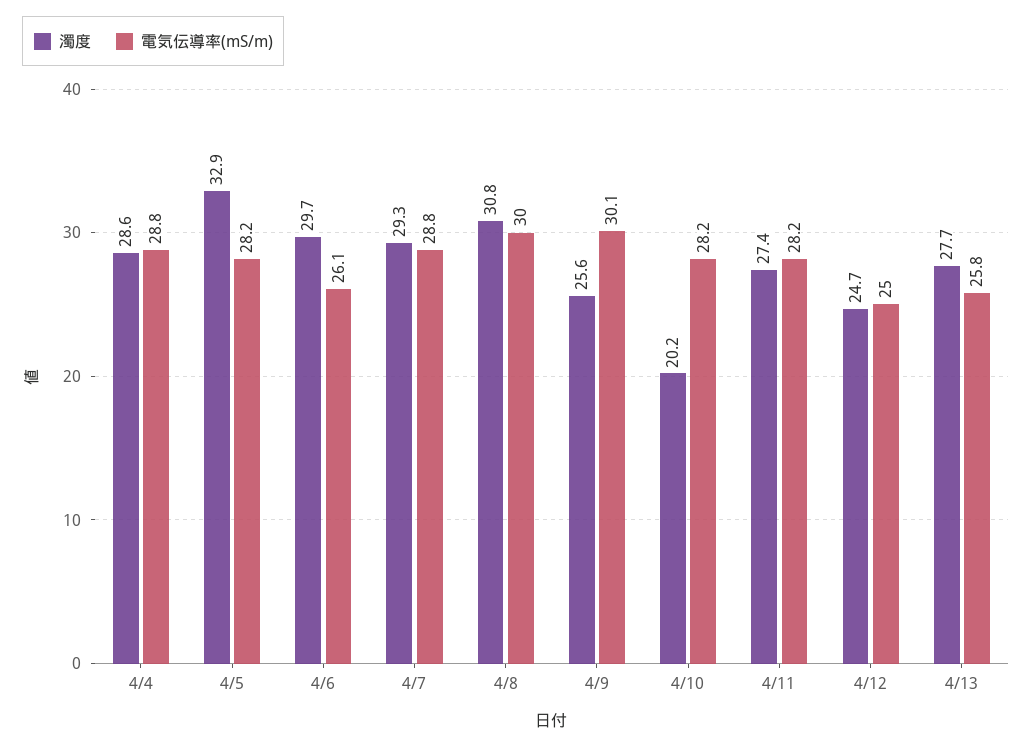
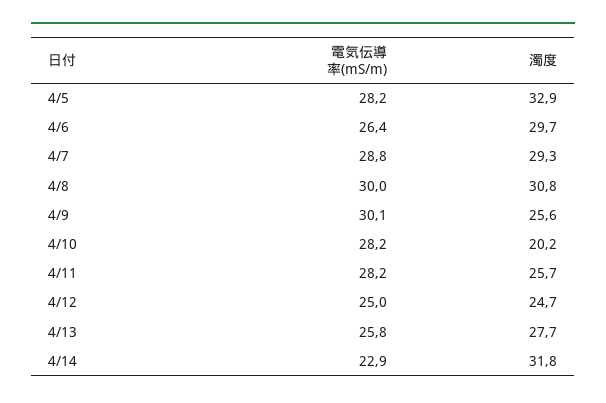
濁度, 4/4: 28.6 -> none
電気伝導率(mS/m), 4/4: 28.8 -> none
電気伝導率(mS/m), 4/6: 26.1 -> 26.4
濁度, 4/11: 27.4 -> 25.7
電気伝導率(mS/m), 4/14: none -> 22.9
濁度, 4/14: none -> 31.8

